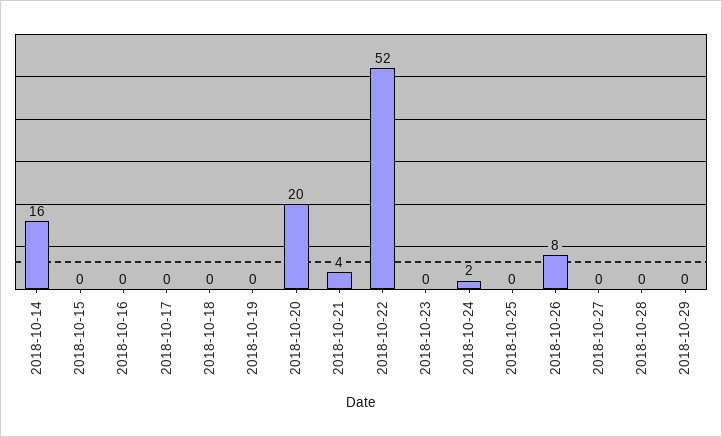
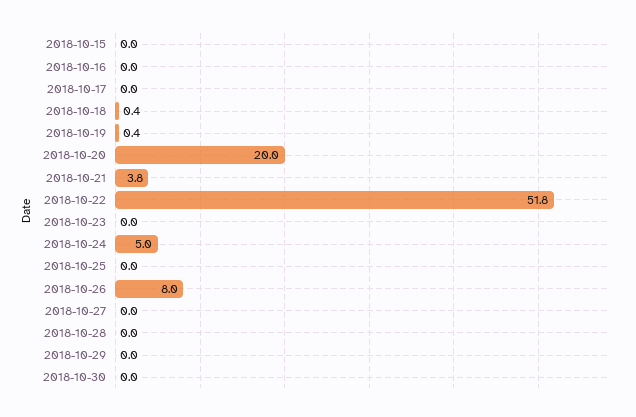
2018-10-14: 16 -> none
2018-10-24: 2 -> 5
2018-10-30: none -> 0

